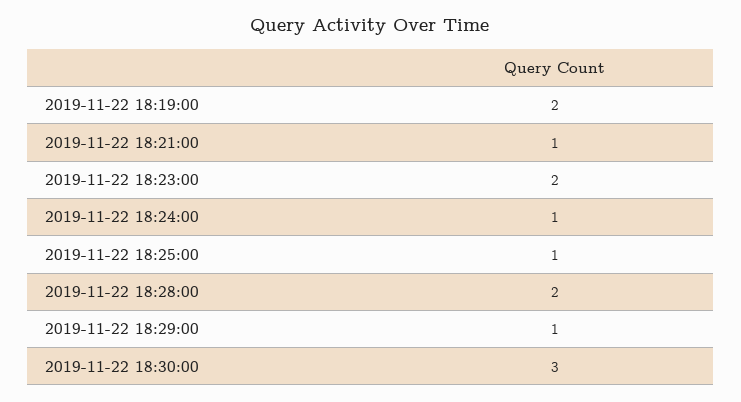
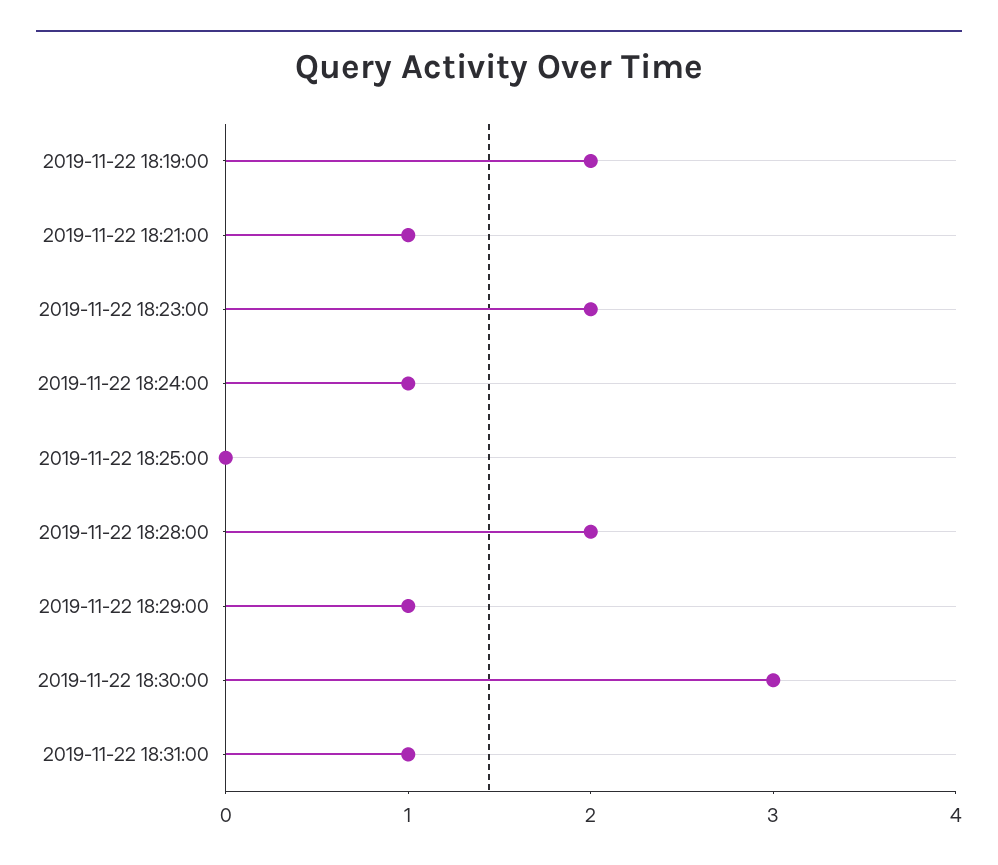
2019-11-22 18:25:00: 1 -> 0
2019-11-22 18:31:00: none -> 1

